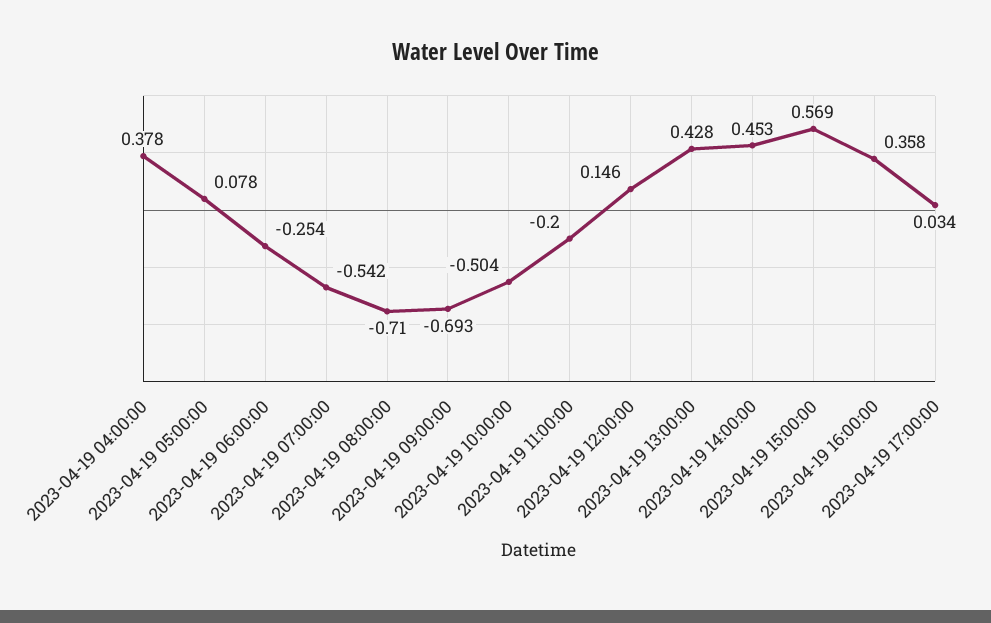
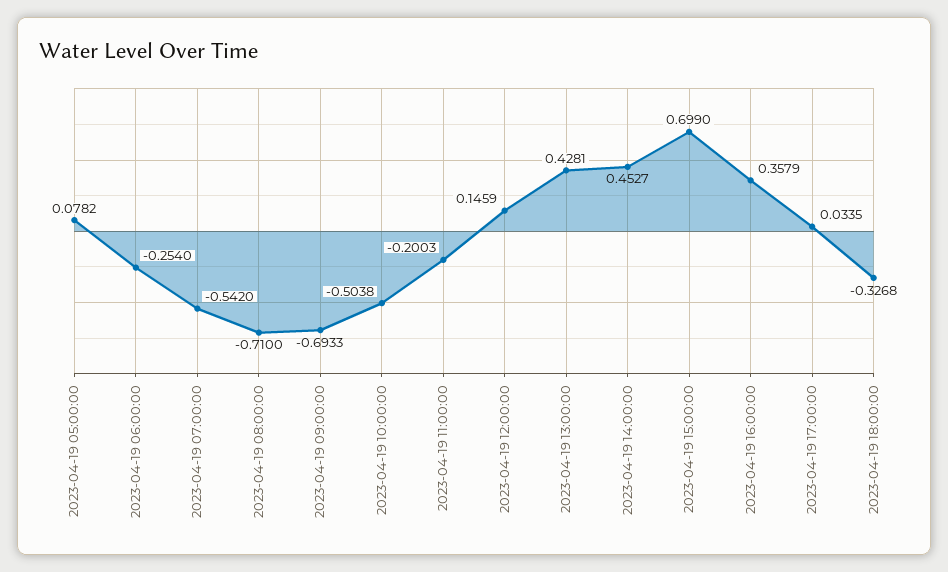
2023-04-19 04:00:00: 0.378 -> none
2023-04-19 15:00:00: 0.569 -> 0.699
2023-04-19 18:00:00: none -> -0.3268

